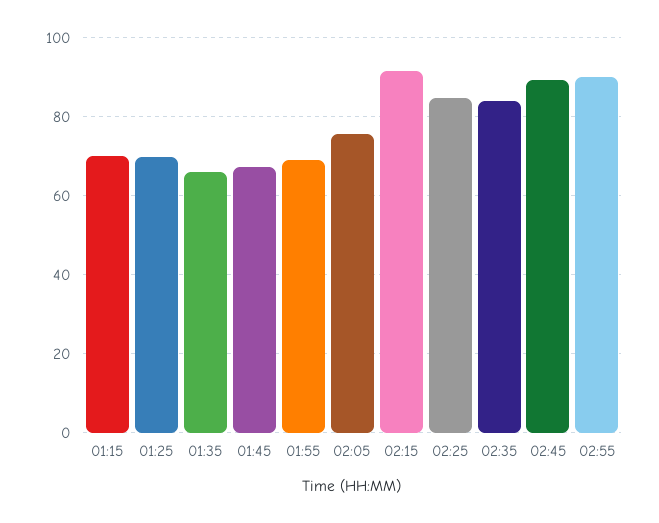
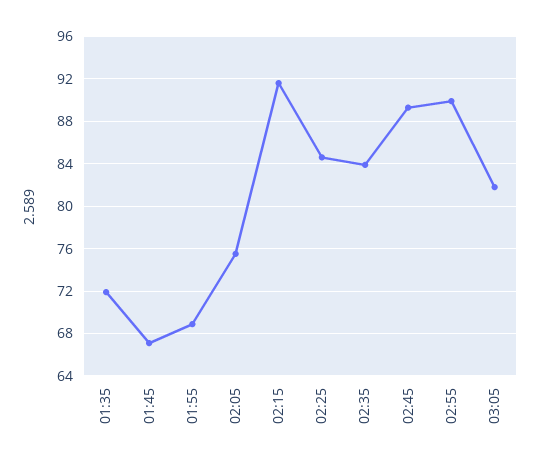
01:15: 70 -> none
01:25: 70 -> none
01:35: 66 -> 72
03:05: none -> 82

